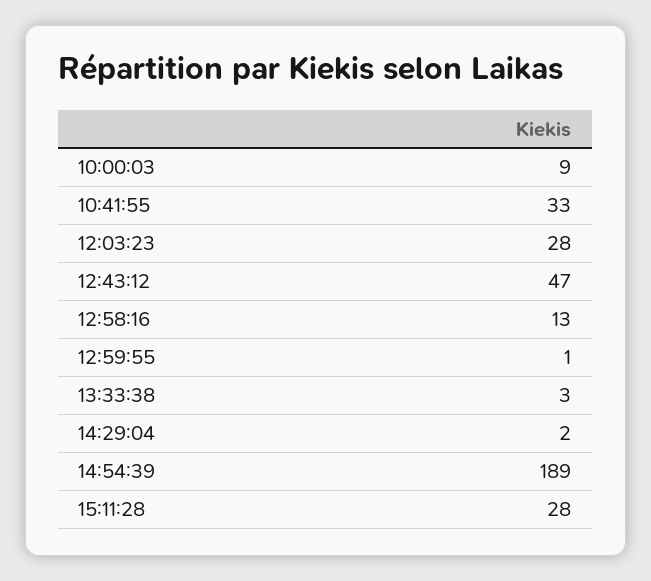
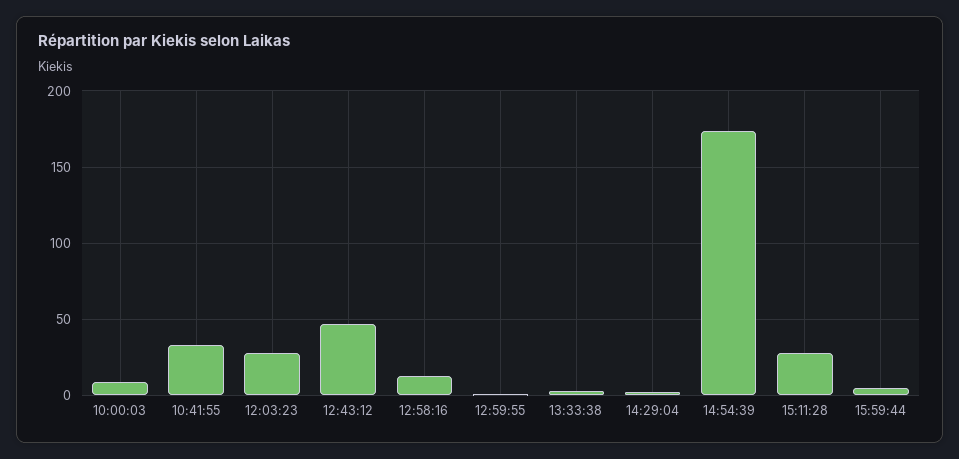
14:54:39: 189 -> 175
15:59:44: none -> 5

